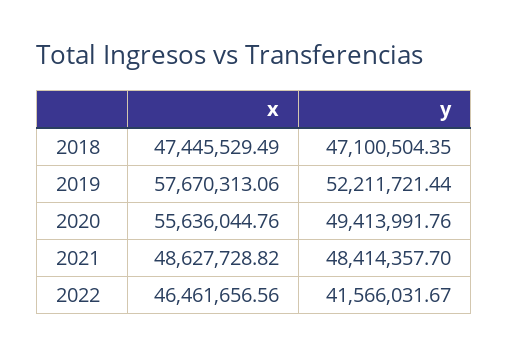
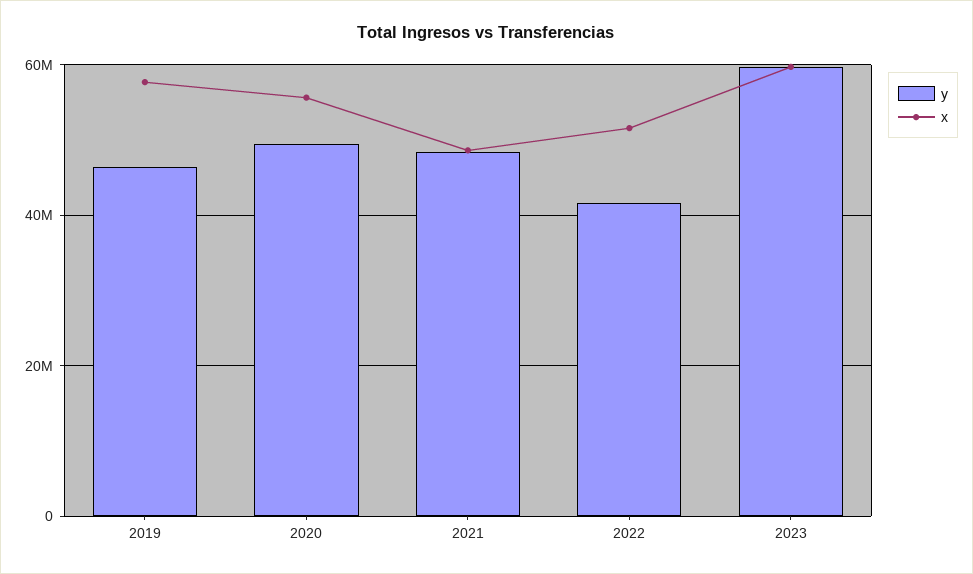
x, 2018: 47445529.49 -> none
y, 2018: 47100504.35 -> none
y, 2019: 52211721.44 -> 46000000
x, 2022: 46461656.56 -> 52000000
y, 2023: none -> 60000000
x, 2023: none -> 60000000

